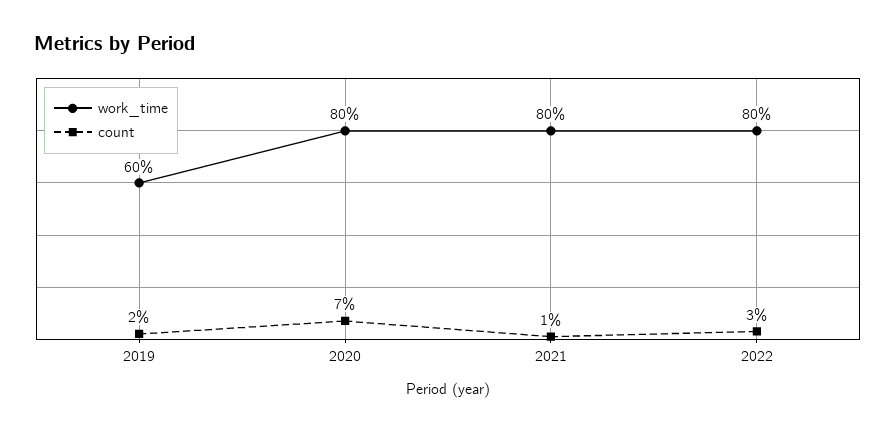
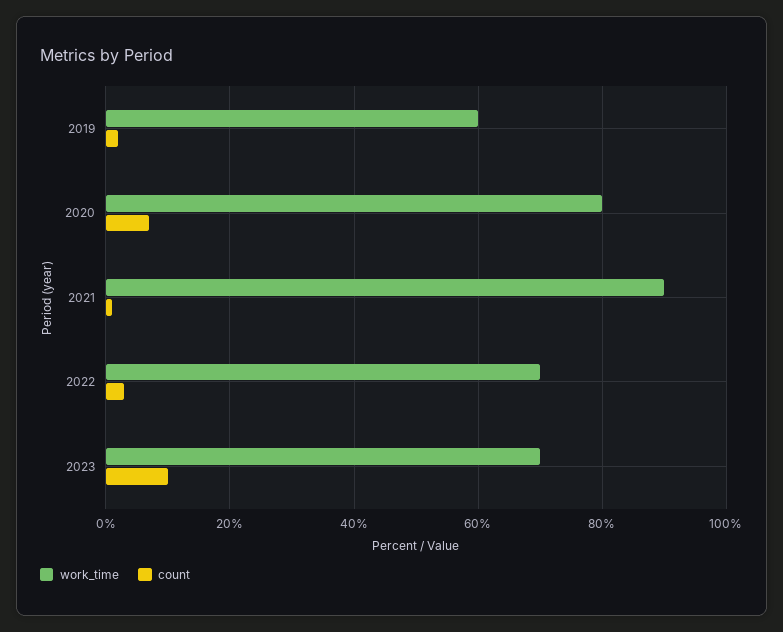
work_time, 2021: 80 -> 90
work_time, 2022: 80 -> 70
work_time, 2023: none -> 70
count, 2023: none -> 10

